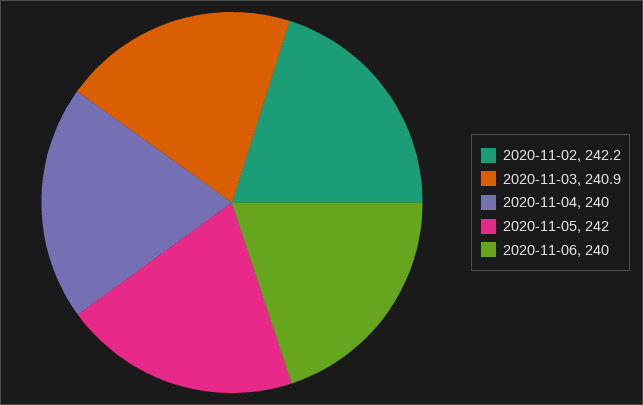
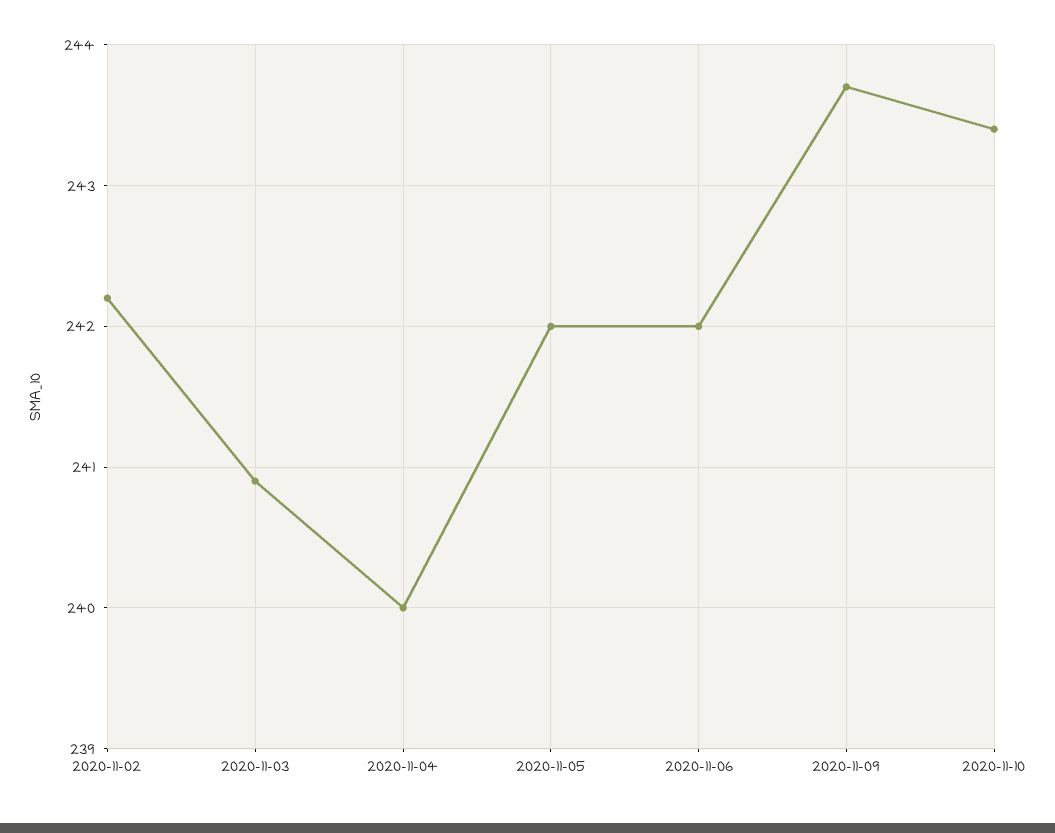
2020-11-06: 240 -> 242
2020-11-09: none -> 243.7
2020-11-10: none -> 243.4

